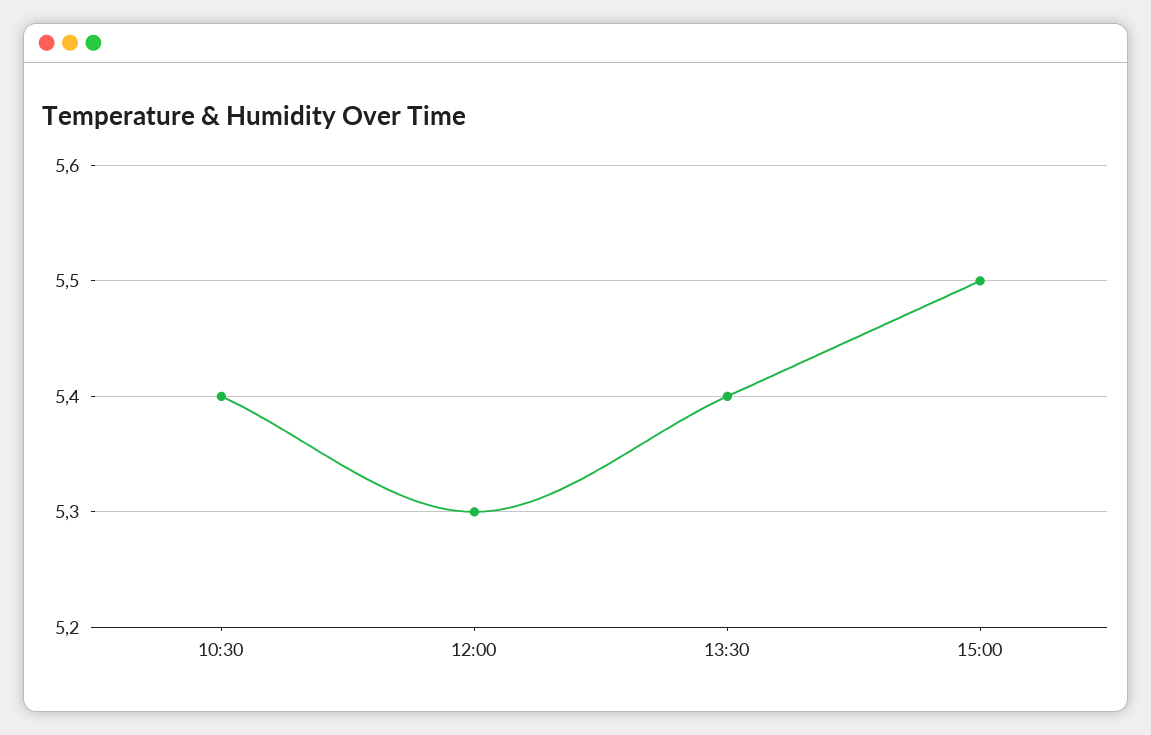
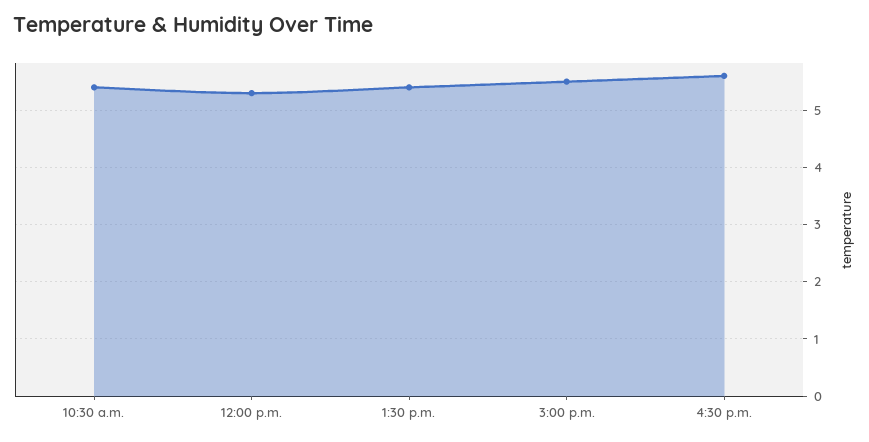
4:30 p.m.: none -> 5.5

